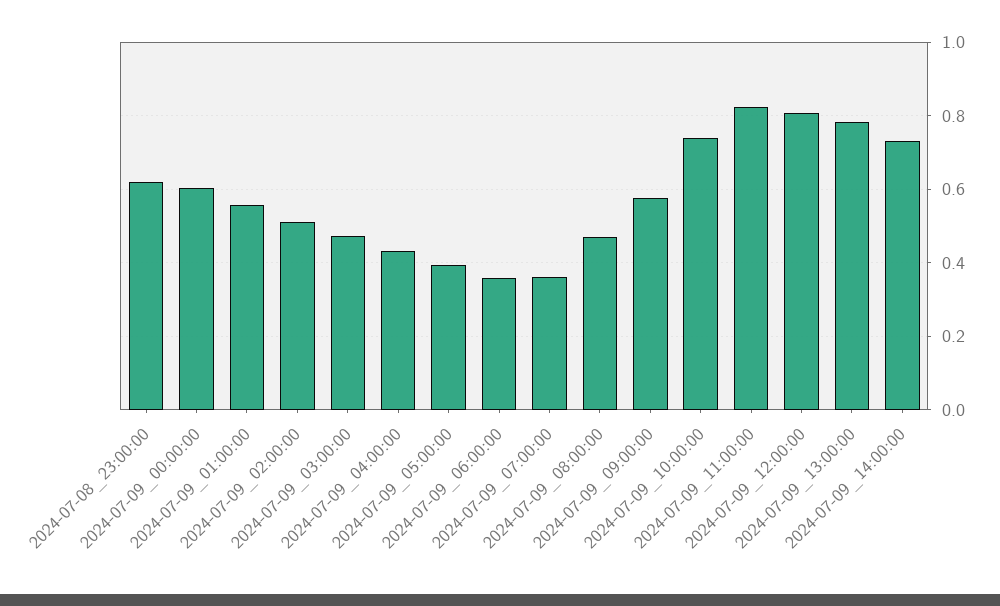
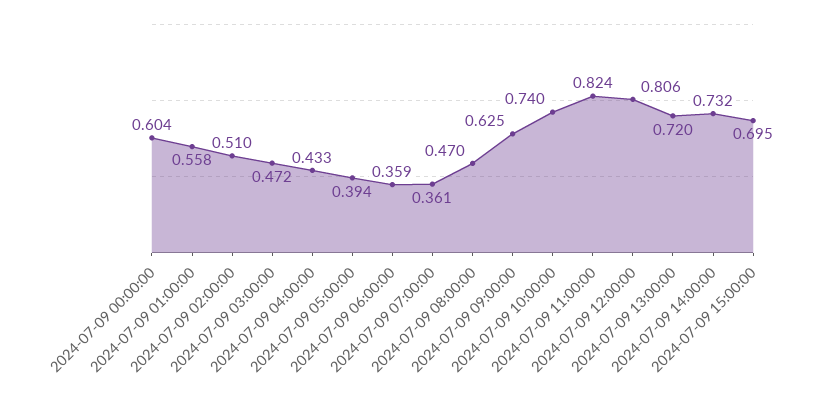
2024-07-08_23:00:00: 0.62 -> none
2024-07-09_09:00:00: 0.58 -> 0.625
2024-07-09_13:00:00: 0.78 -> 0.72
2024-07-09 15:00:00: none -> 0.695

